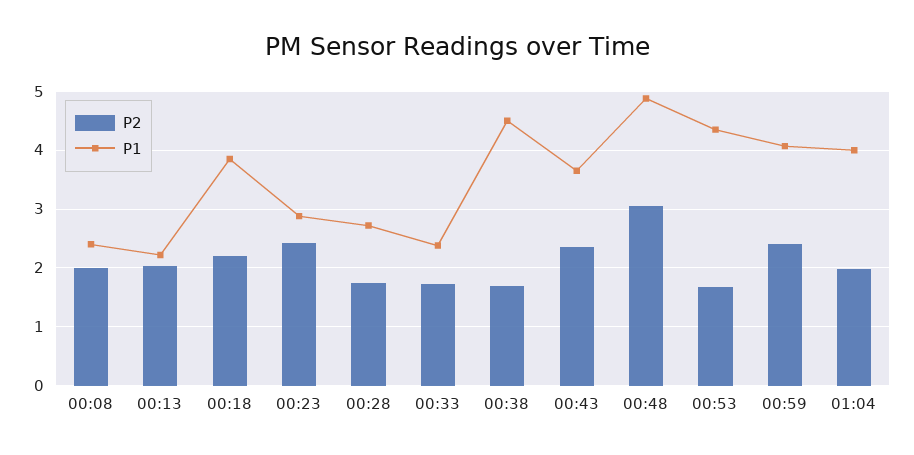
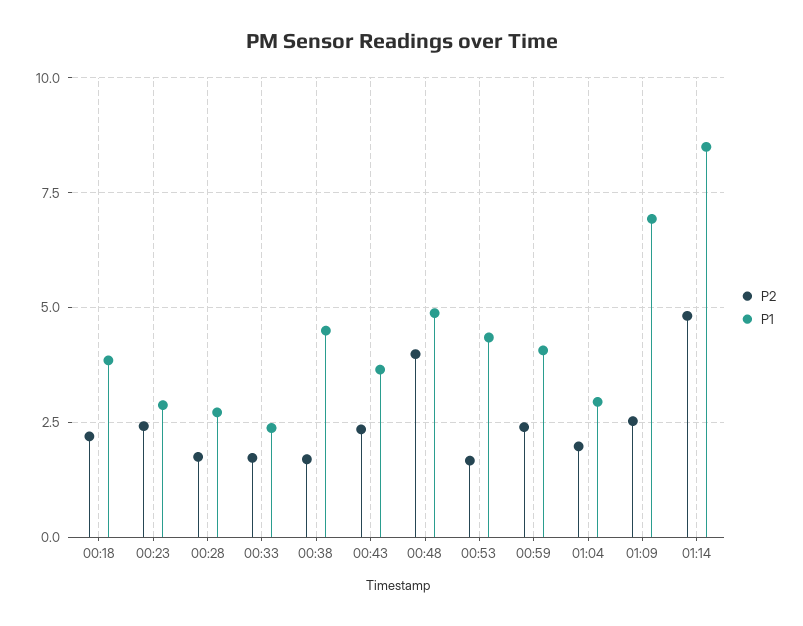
P2, 00:08: 2 -> none
P1, 00:08: 2.4 -> none
P2, 00:13: 2 -> none
P1, 00:13: 2.2 -> none
P2, 00:48: 3 -> 4
P1, 01:04: 4 -> 3
P2, 01:09: none -> 2.5
P1, 01:09: none -> 7
P2, 01:14: none -> 4.75
P1, 01:14: none -> 8.5

